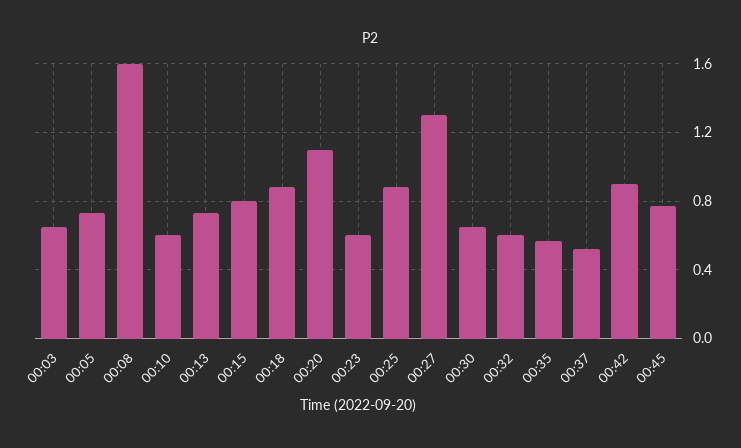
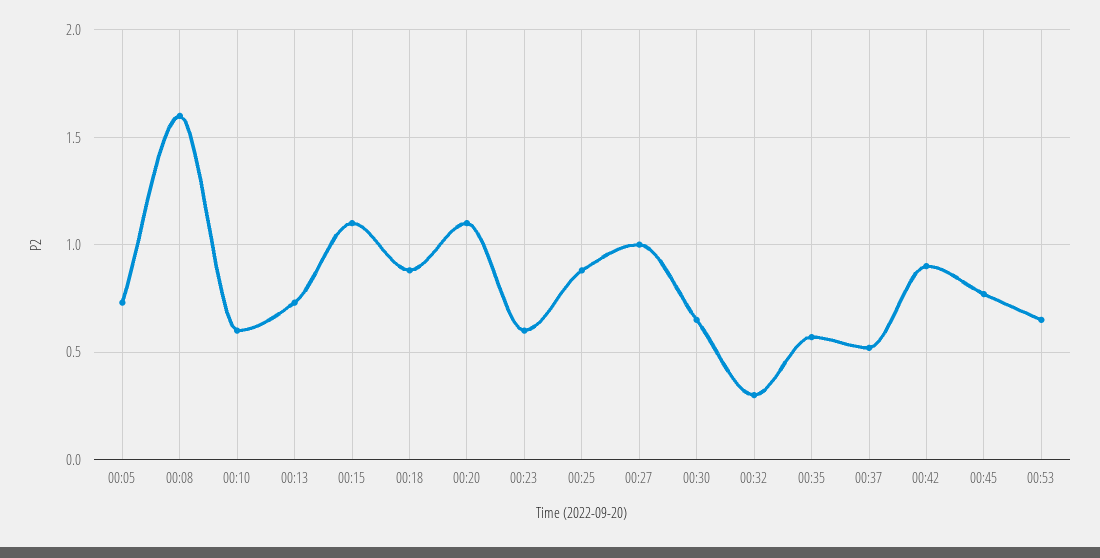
00:03: 0.65 -> none
00:15: 0.8 -> 1.1
00:27: 1.3 -> 1
00:32: 0.6 -> 0.3
00:53: none -> 0.65

